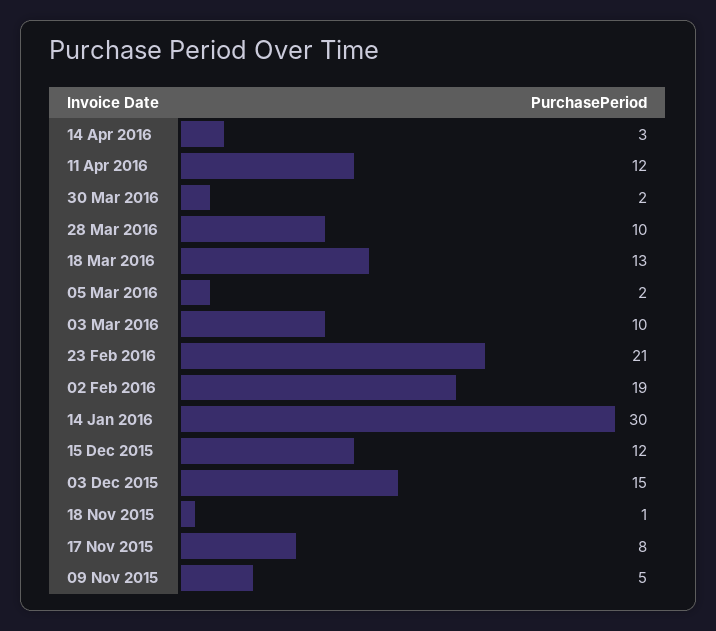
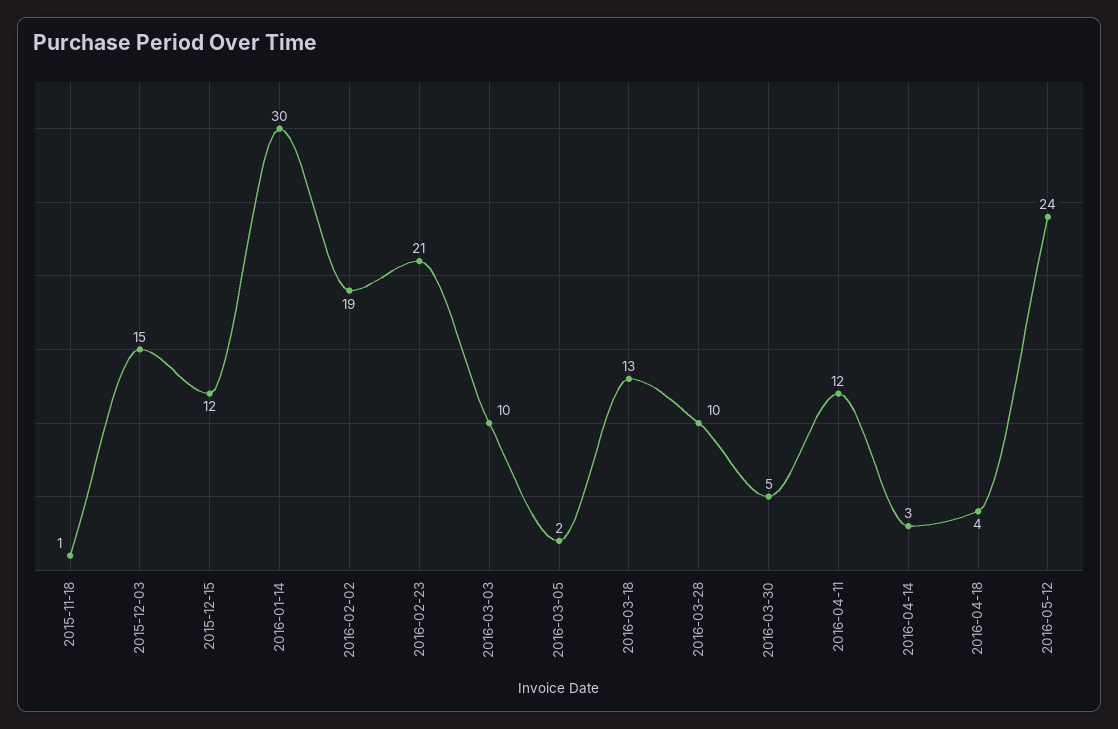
30 Mar 2016: 2 -> 5
17 Nov 2015: 8 -> none
09 Nov 2015: 5 -> none
2016-04-18: none -> 4
2016-05-12: none -> 24

